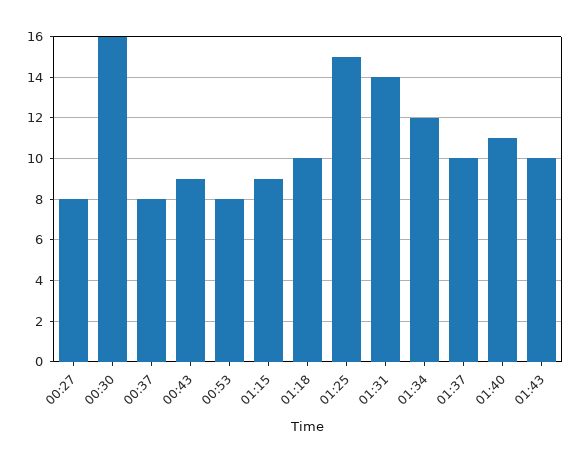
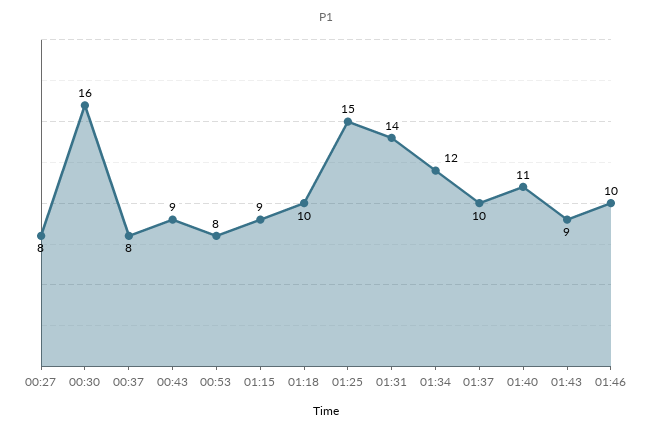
01:43: 10 -> 9
01:46: none -> 10

